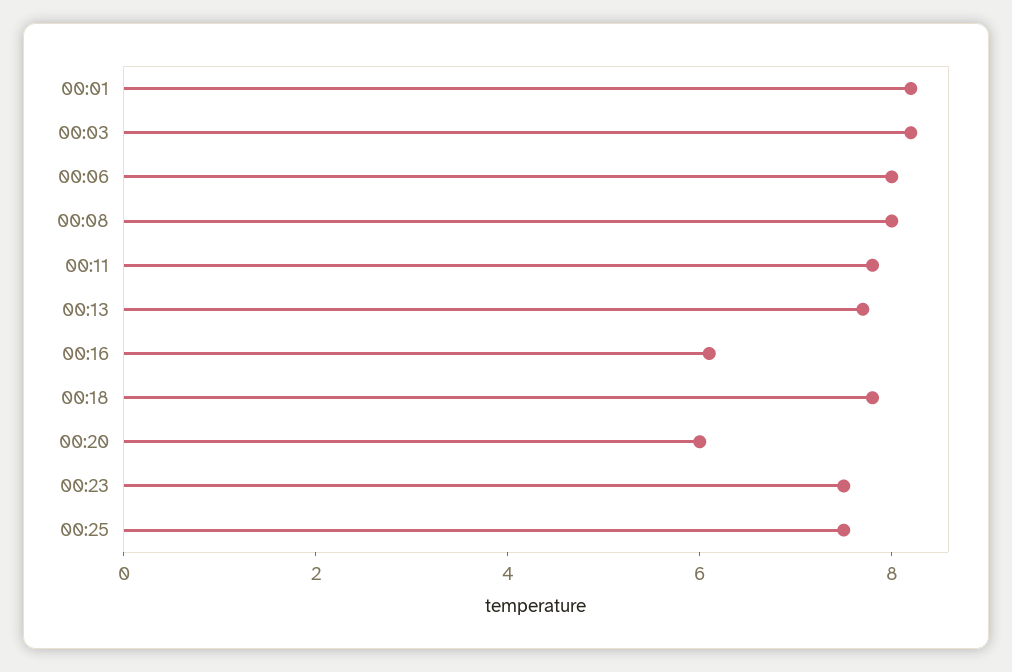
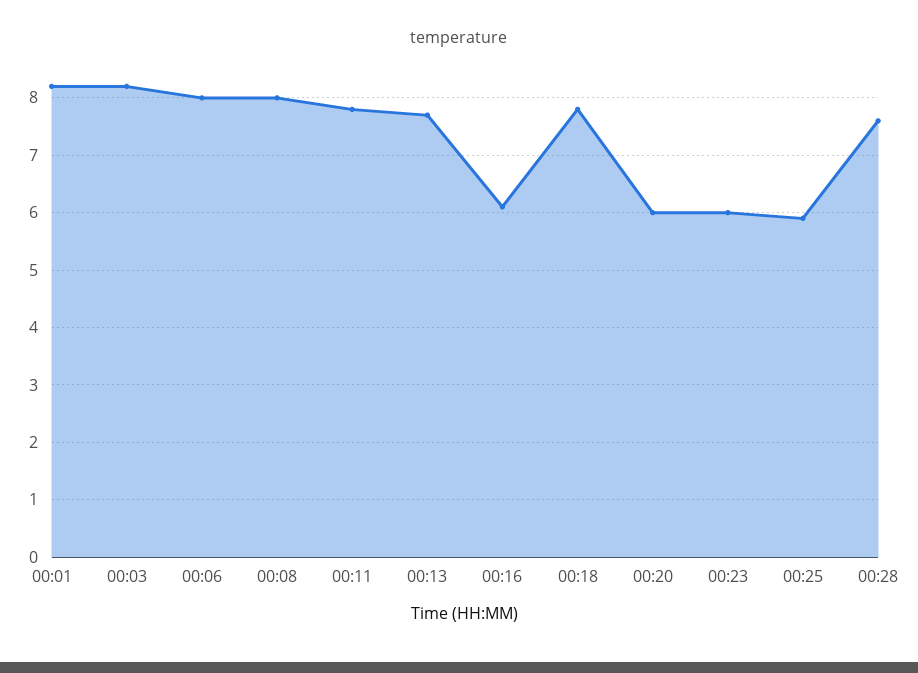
00:23: 7.5 -> 6
00:25: 7.5 -> 6
00:28: none -> 7.5

